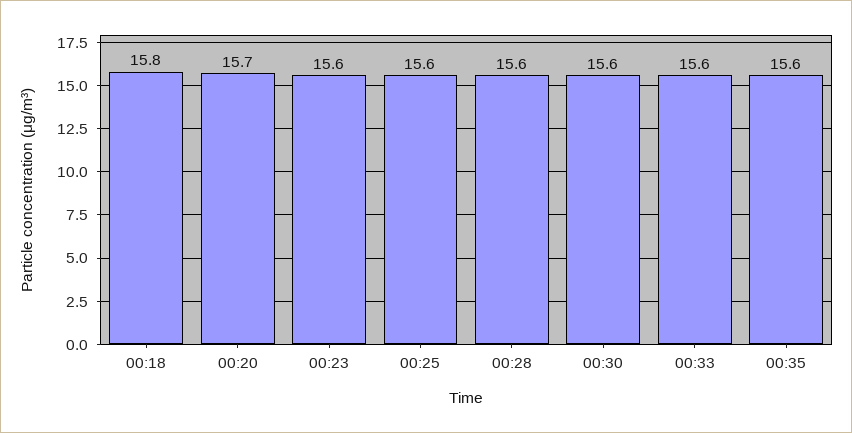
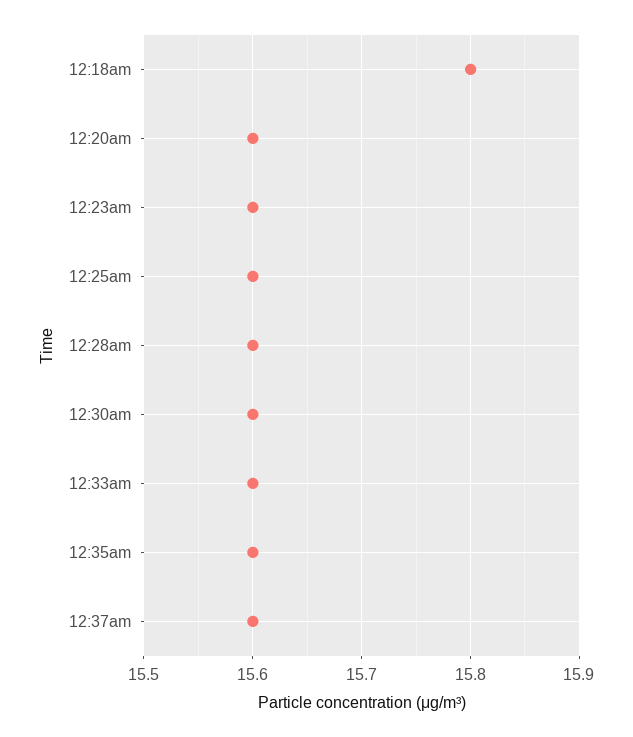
00:20: 15.7 -> 15.6
12:37am: none -> 15.6

